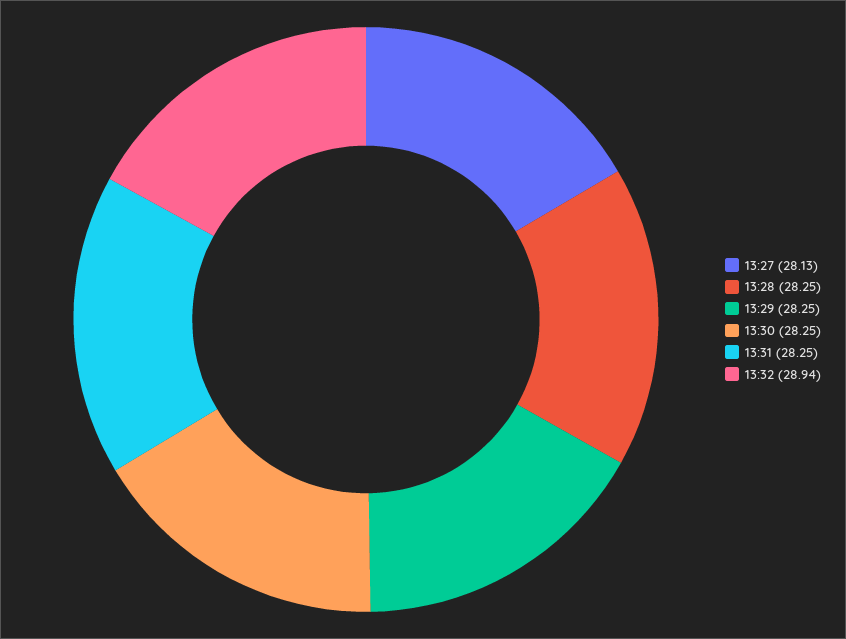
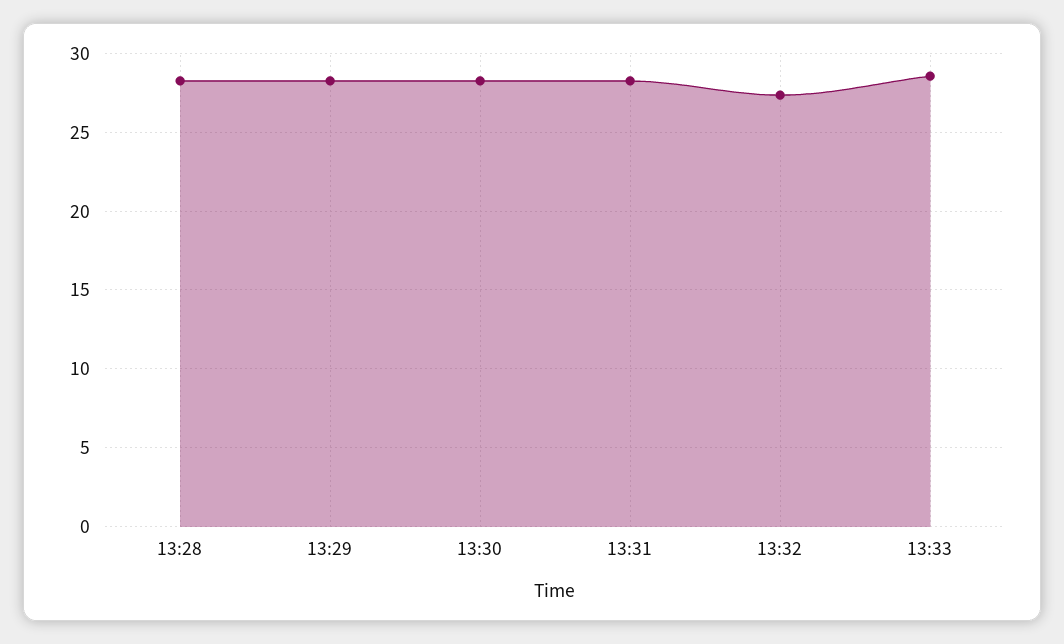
13:27: 28.13 -> none
13:32: 28.94 -> 27.5
13:33: none -> 28.5

